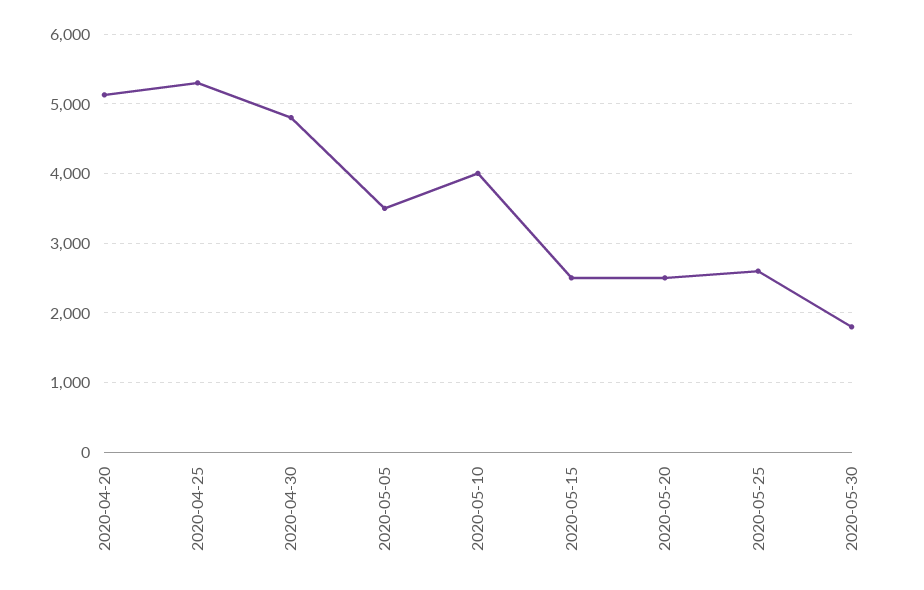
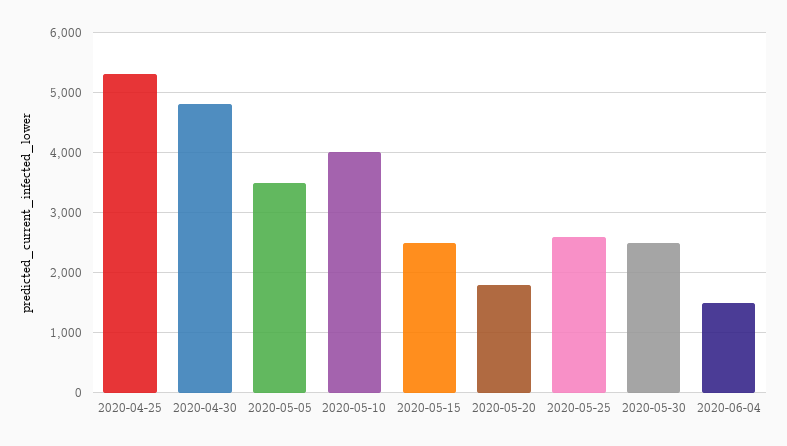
2020-04-20: 5100 -> none
2020-05-20: 2500 -> 1800
2020-05-30: 1800 -> 2500
2020-06-04: none -> 1500

